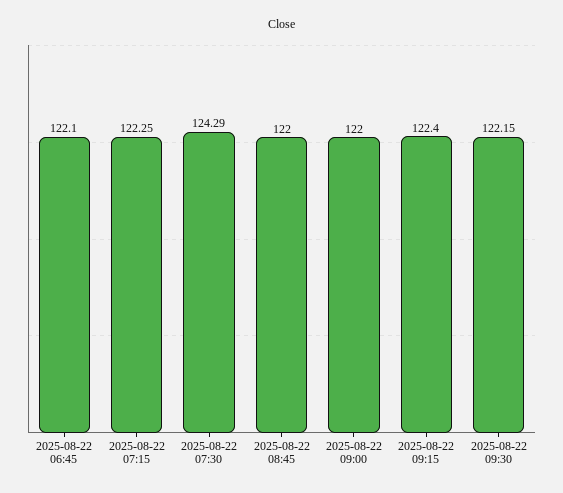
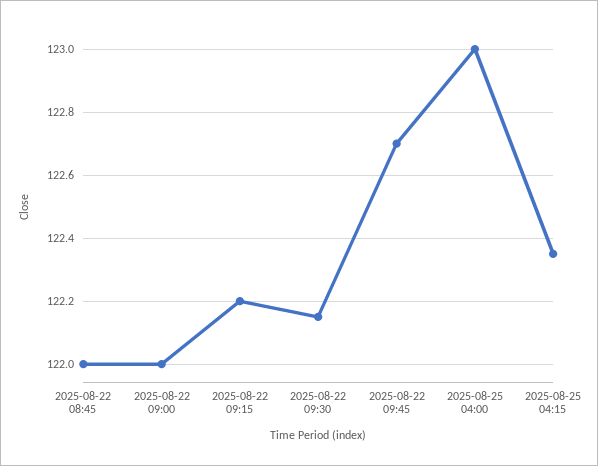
2025-08-22 06:45: 122.1 -> none
2025-08-22 07:15: 122.25 -> none
2025-08-22 07:30: 124.29 -> none
2025-08-22 09:15: 122.4 -> 122.2
2025-08-22 09:45: none -> 122.7
2025-08-25 04:00: none -> 123
2025-08-25 04:15: none -> 122.35

